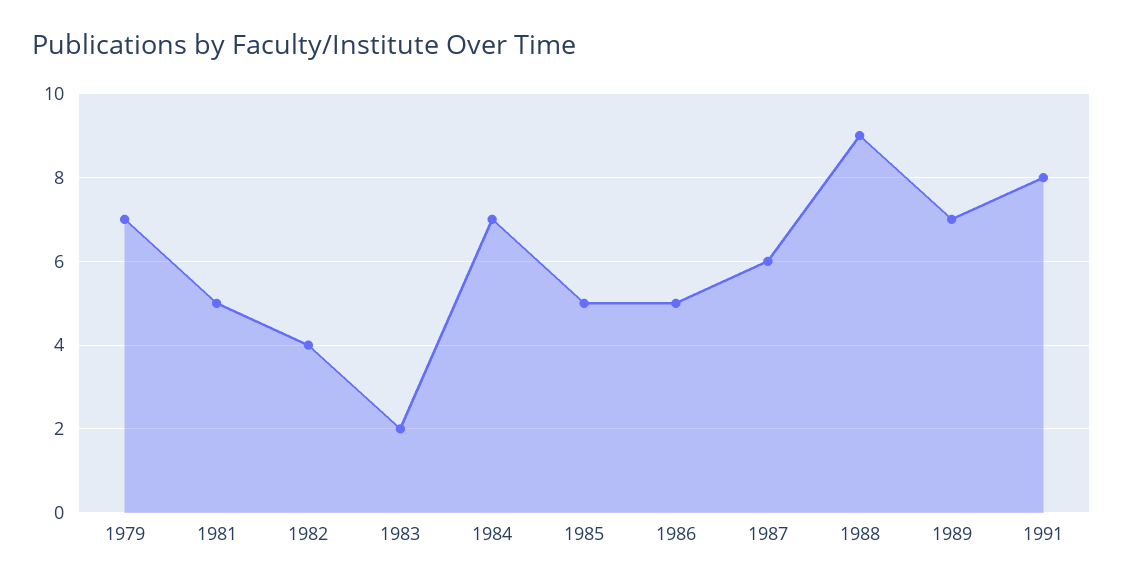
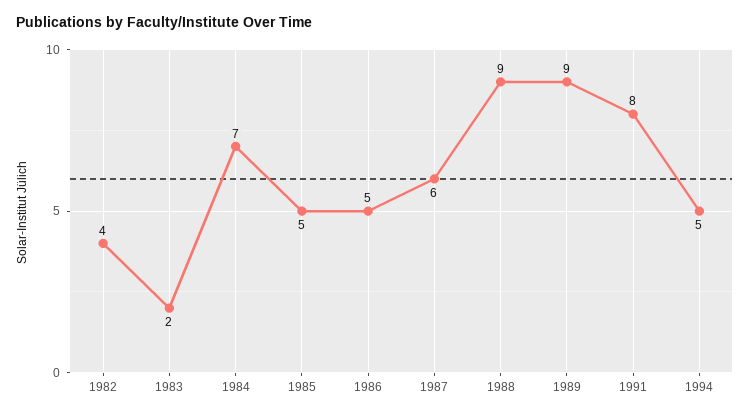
1979: 7 -> none
1981: 5 -> none
1989: 7 -> 9
1994: none -> 5

